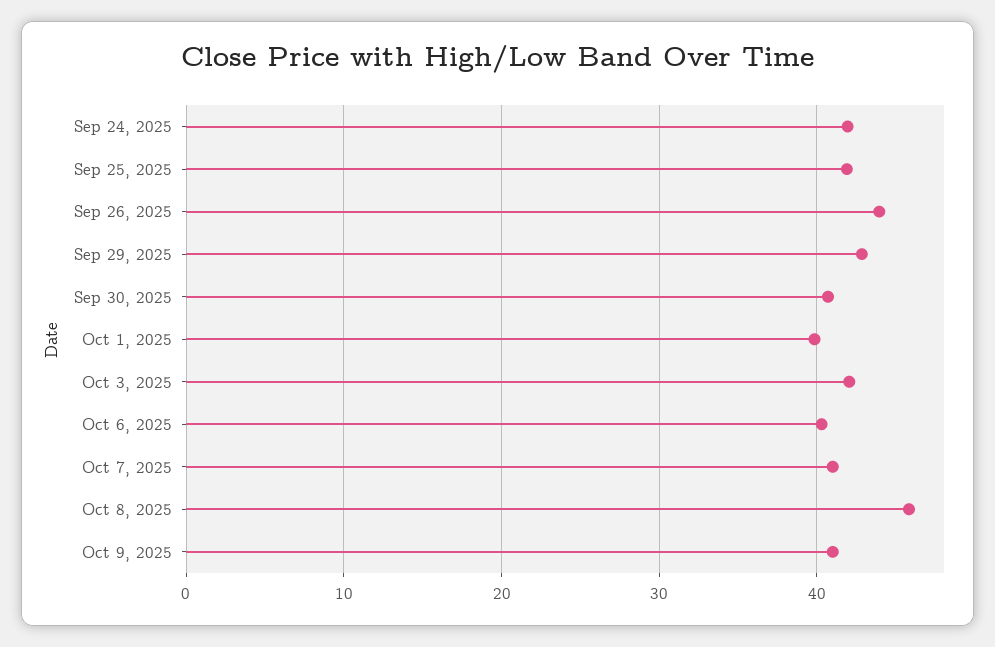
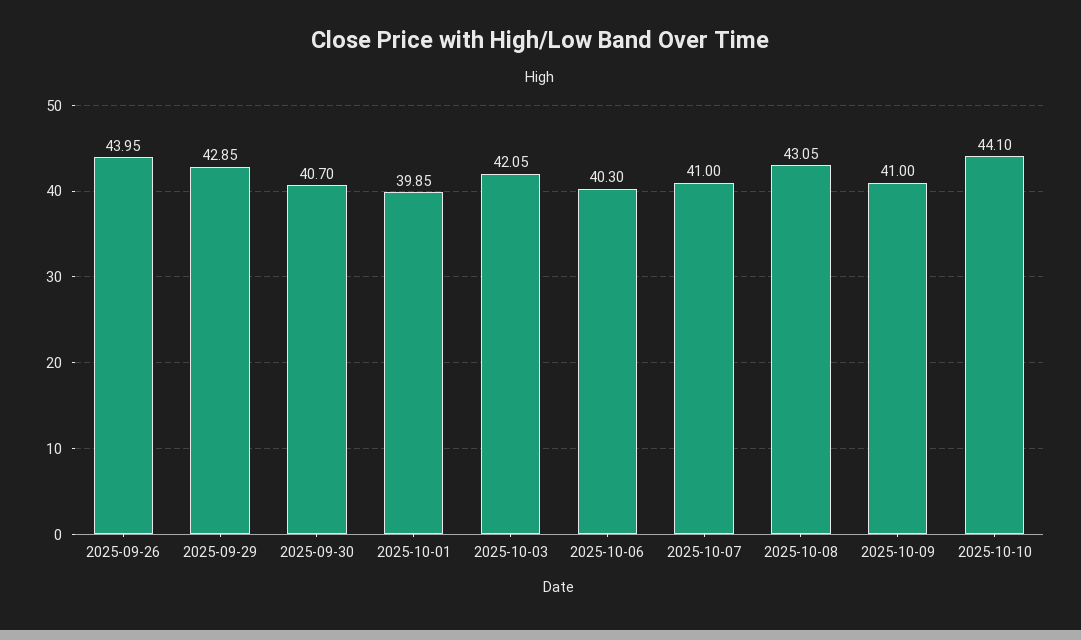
Sep 24, 2025: 42 -> none
Sep 25, 2025: 42 -> none
Oct 8, 2025: 46 -> 43.05
2025-10-10: none -> 44.1

